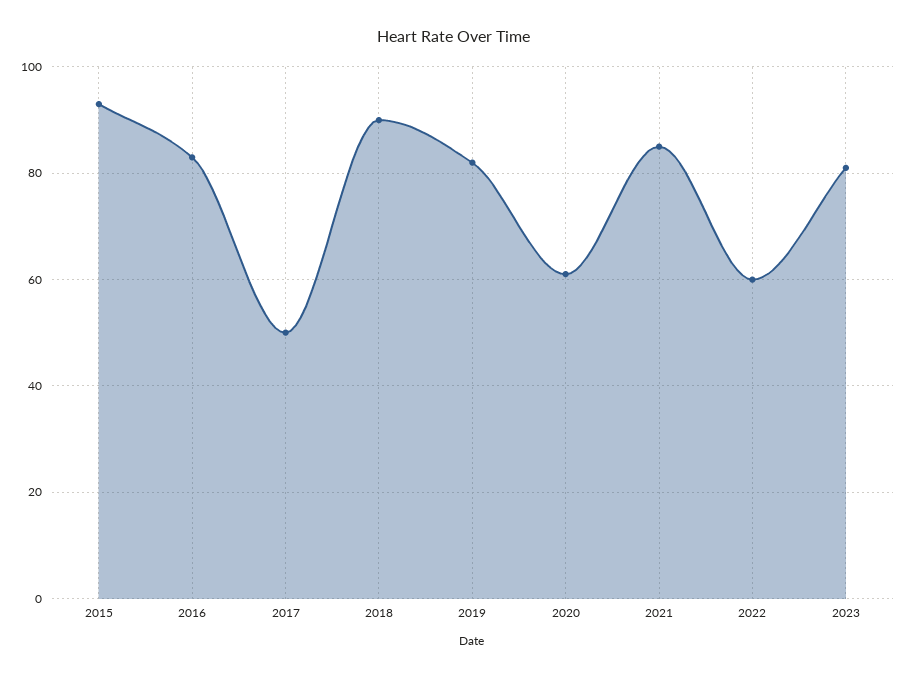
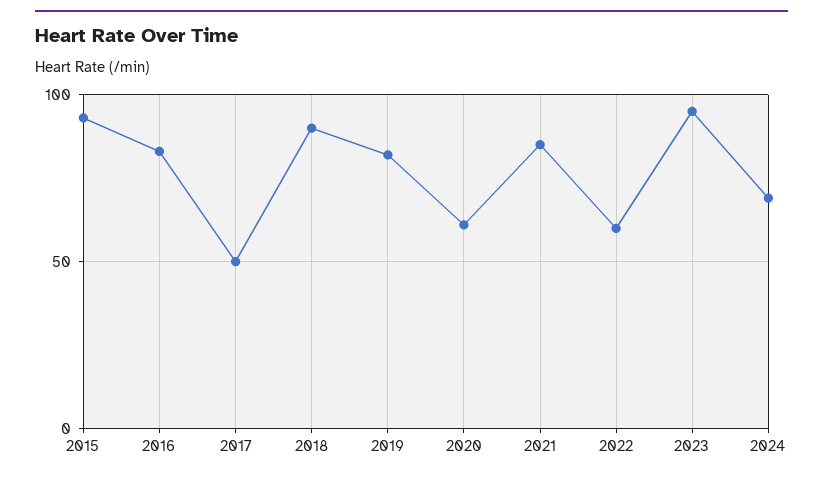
2023: 80 -> 95
2024: none -> 70

